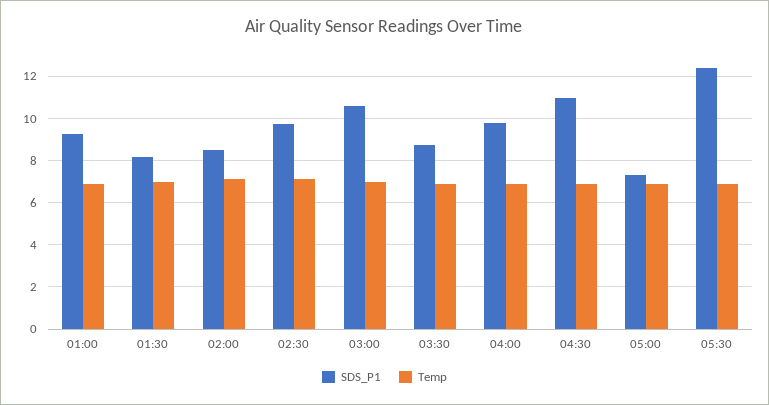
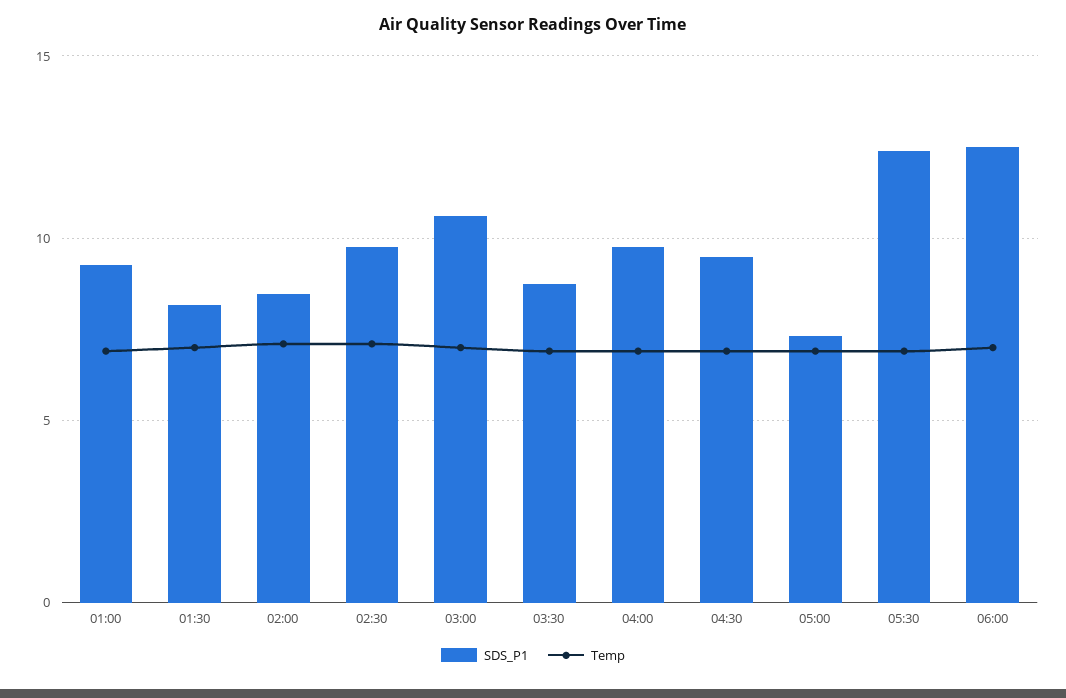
SDS_P1, 04:30: 11 -> 9.5
SDS_P1, 06:00: none -> 12.5
Temp, 06:00: none -> 7

